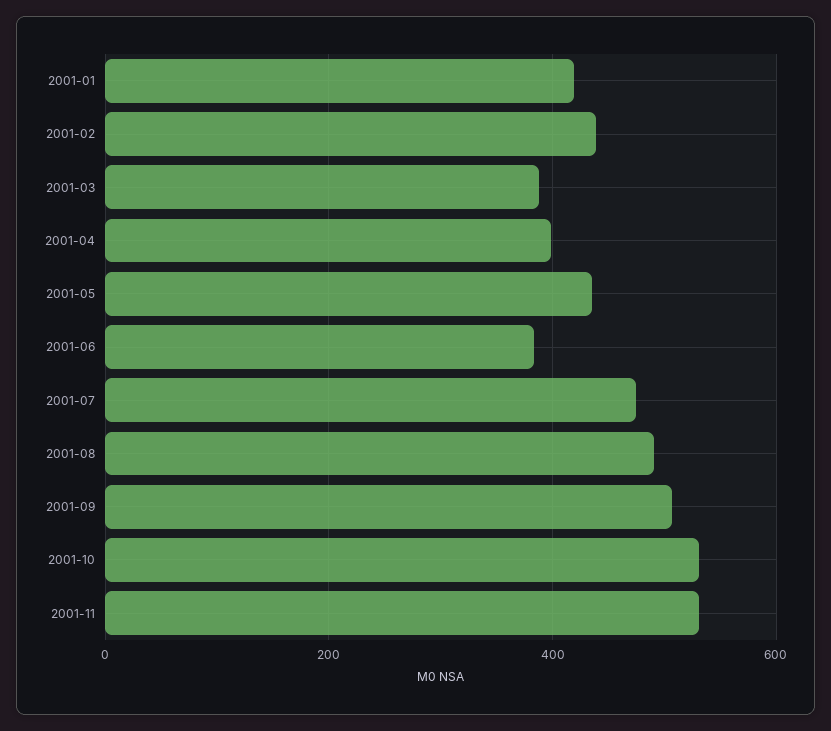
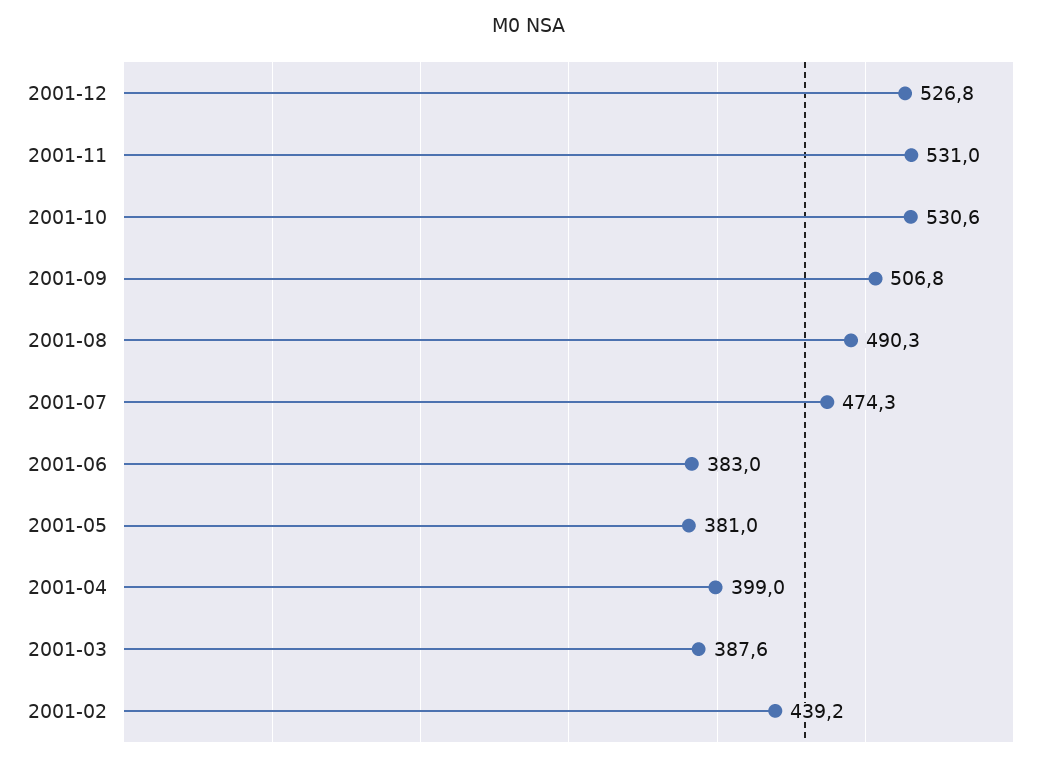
2001-01: 420 -> none
2001-05: 440 -> 381
2001-12: none -> 526.8

